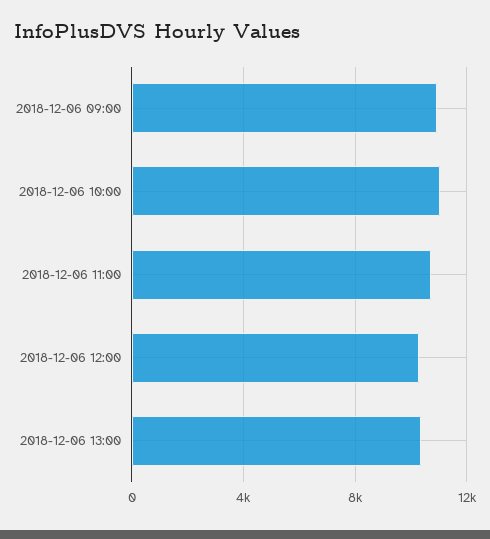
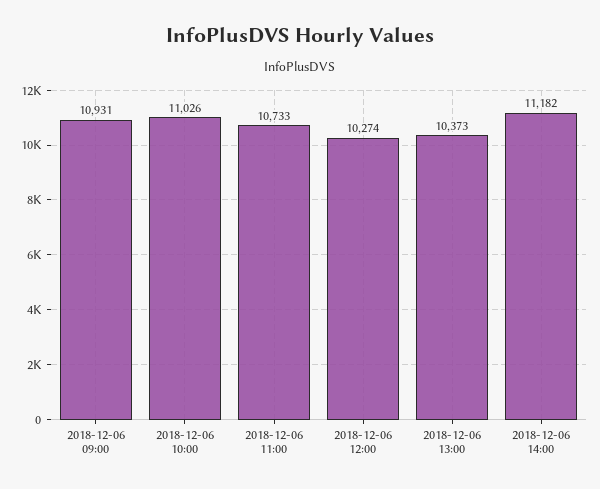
2018-12-06 14:00: none -> 11182

